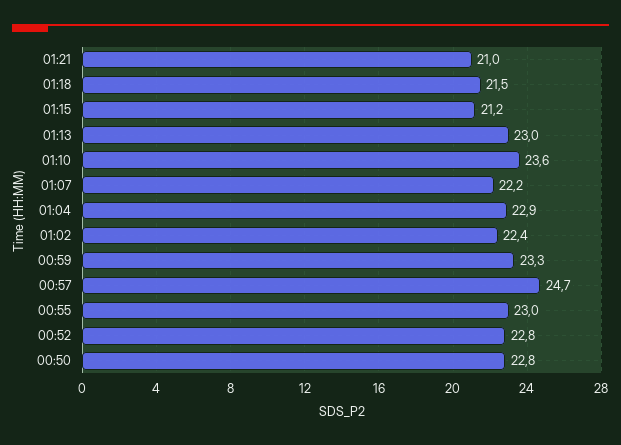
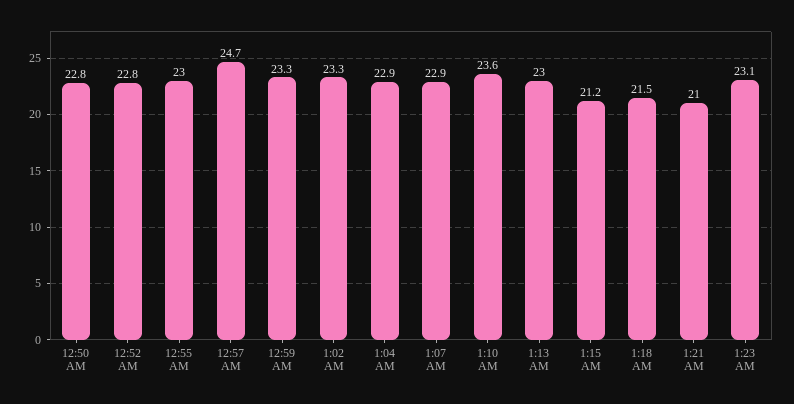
01:07: 22.2 -> 22.9
01:02: 22.4 -> 23.3
1:23 AM: none -> 23.1

